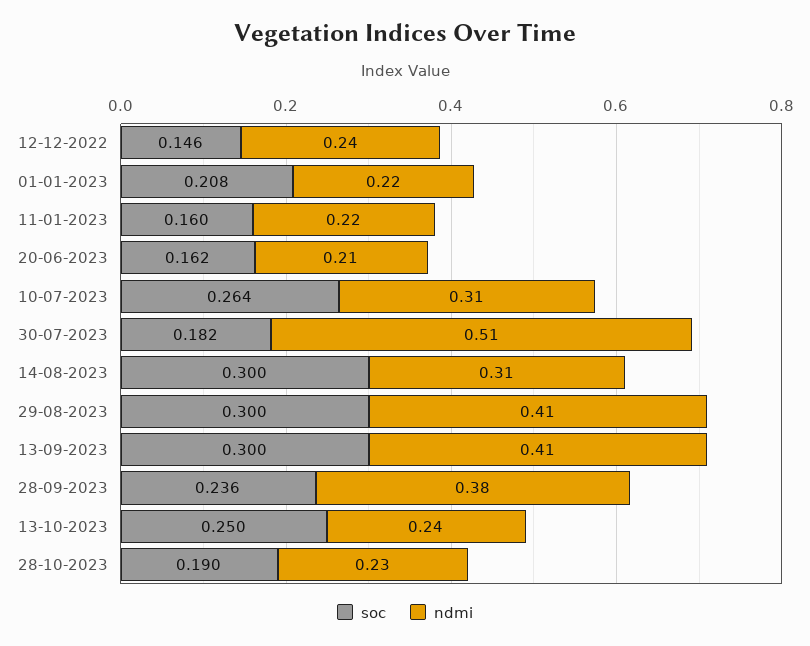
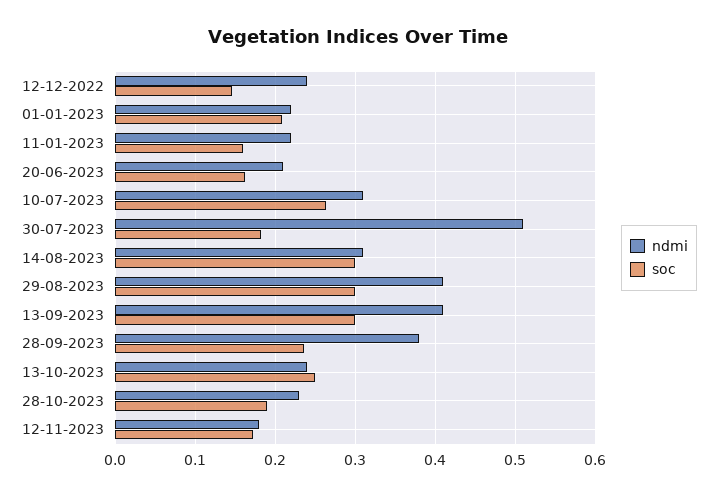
ndmi, 12-11-2023: none -> 0.18
soc, 12-11-2023: none -> 0.17

